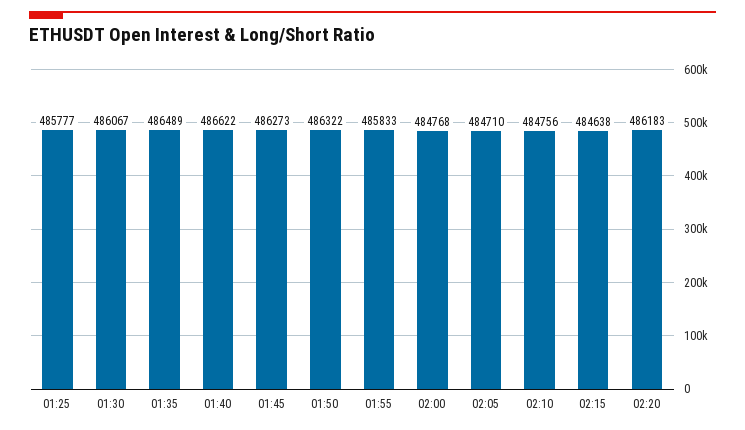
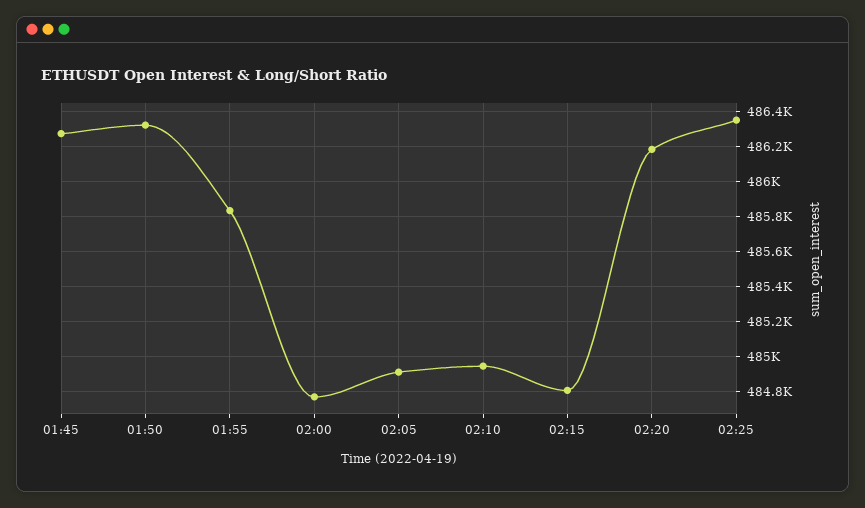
01:25: 485777 -> none
01:30: 486067 -> none
01:35: 486489 -> none
01:40: 486622 -> none
02:05: 484710 -> 484900
02:10: 484756 -> 484950
02:15: 484638 -> 484800
02:25: none -> 486350

